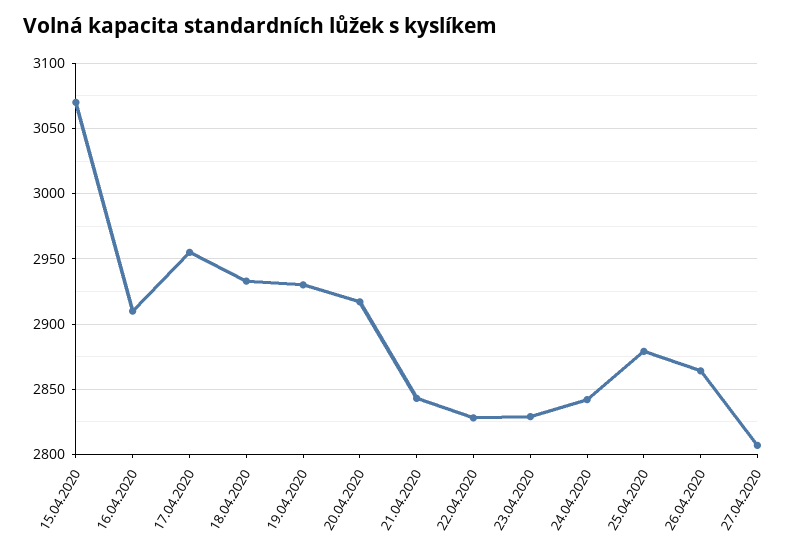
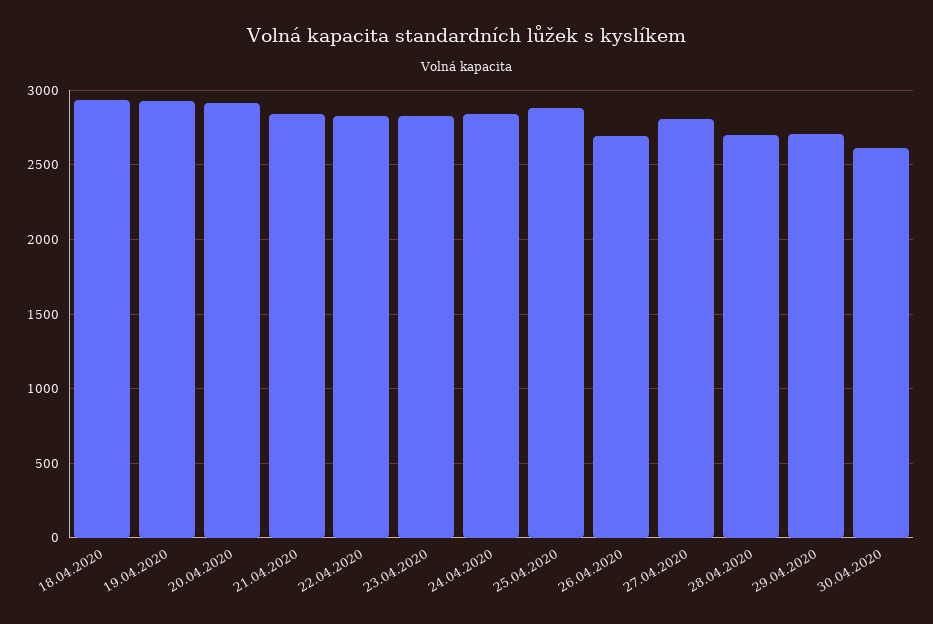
15.04.2020: 3070 -> none
16.04.2020: 2910 -> none
17.04.2020: 2955 -> none
26.04.2020: 2865 -> 2700
28.04.2020: none -> 2700
29.04.2020: none -> 2700
30.04.2020: none -> 2600

